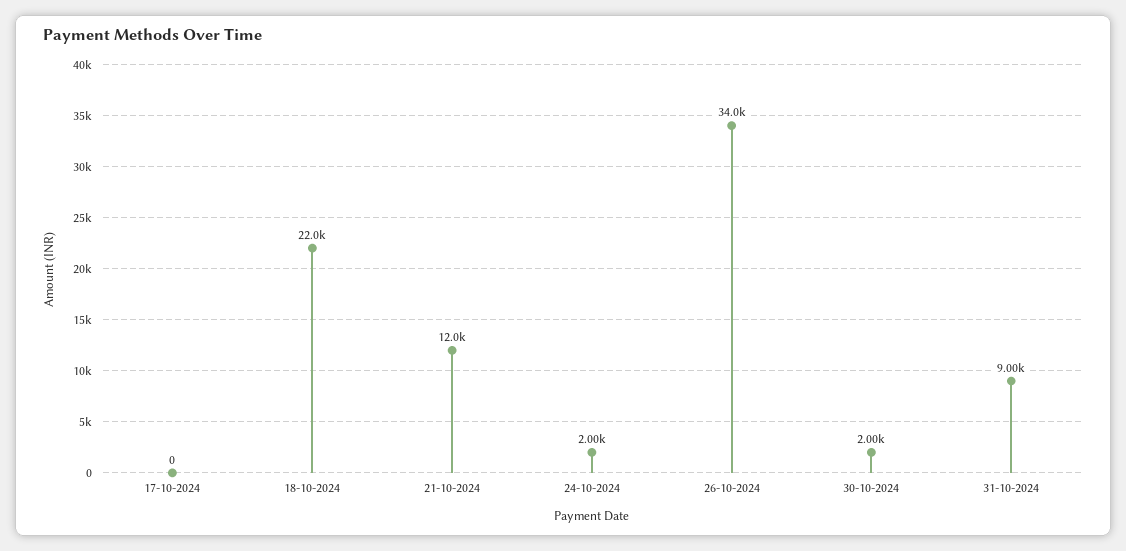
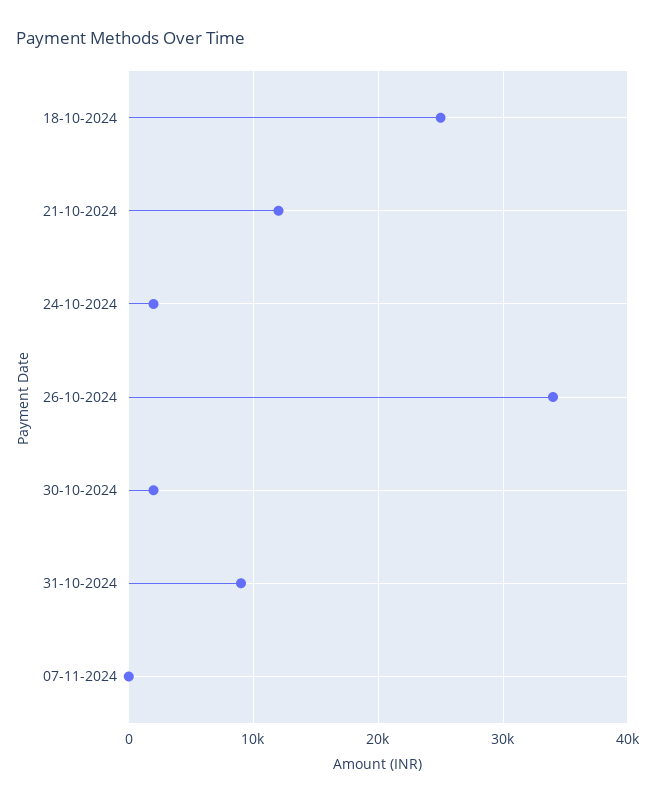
17-10-2024: 0 -> none
18-10-2024: 22000 -> 25000
07-11-2024: none -> 0

